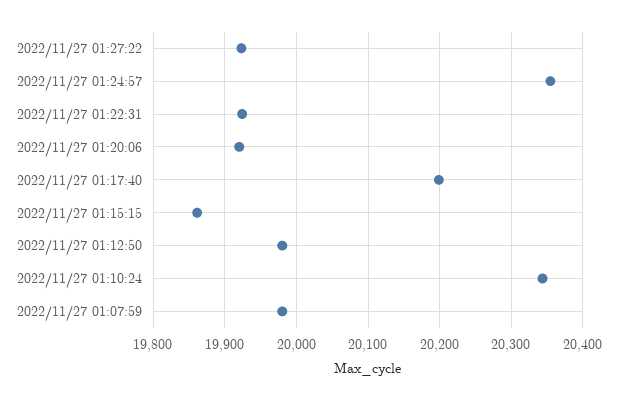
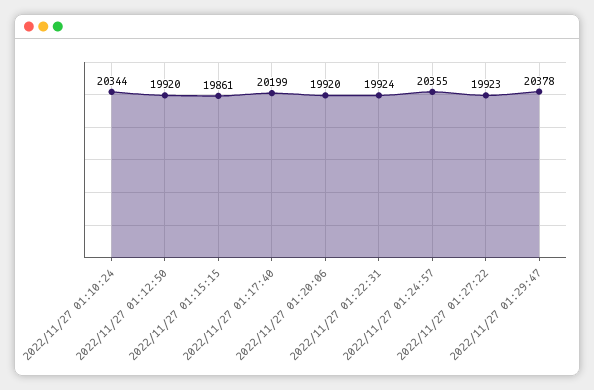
2022/11/27 01:12:50: 19980 -> 19920
2022/11/27 01:07:59: 19980 -> none
2022/11/27 01:29:47: none -> 20378

